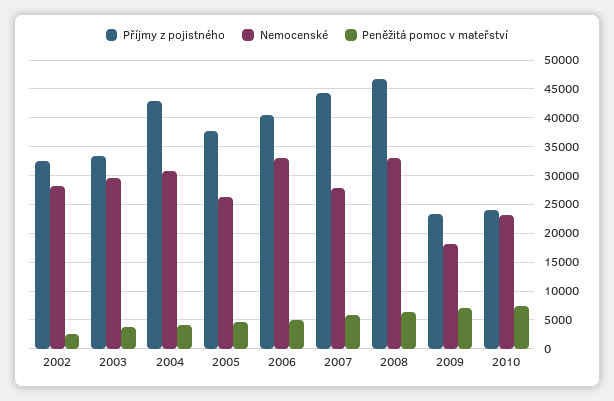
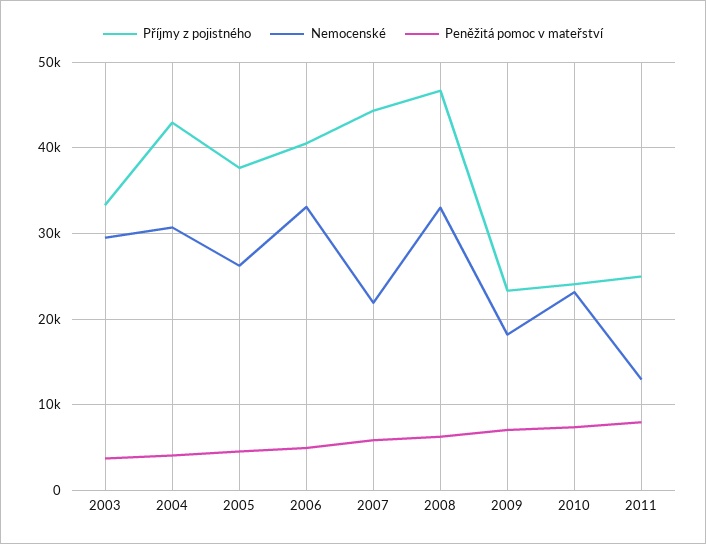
Příjmy z pojistného, 2002: 32500 -> none
Nemocenské, 2002: 27500 -> none
Peněžitá pomoc v mateřství, 2002: 2500 -> none
Nemocenské, 2007: 27500 -> 22000
Příjmy z pojistného, 2011: none -> 25000
Nemocenské, 2011: none -> 13000
Peněžitá pomoc v mateřství, 2011: none -> 8000

